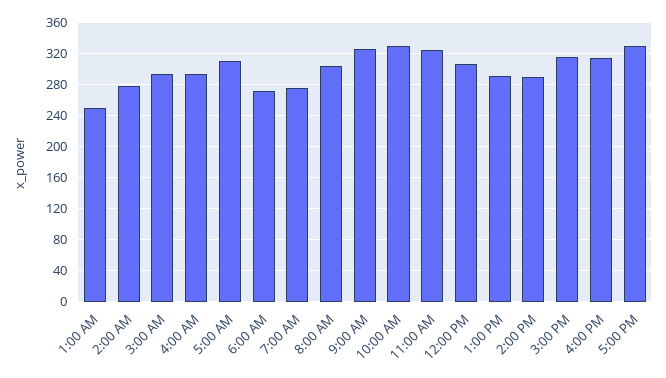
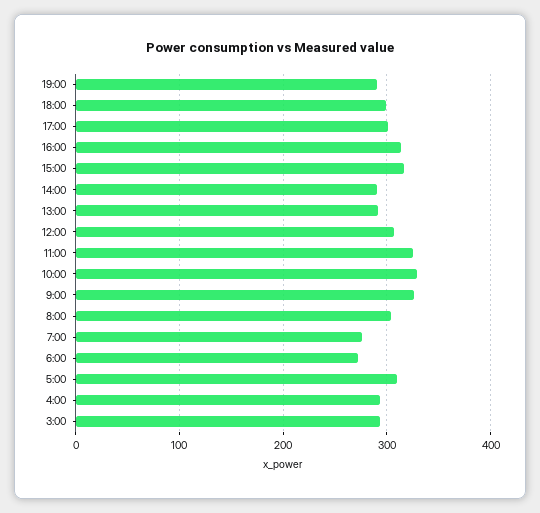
1:00 AM: 250 -> none
2:00 AM: 280 -> none
5:00 PM: 330 -> 300
19:00: none -> 290
18:00: none -> 300

